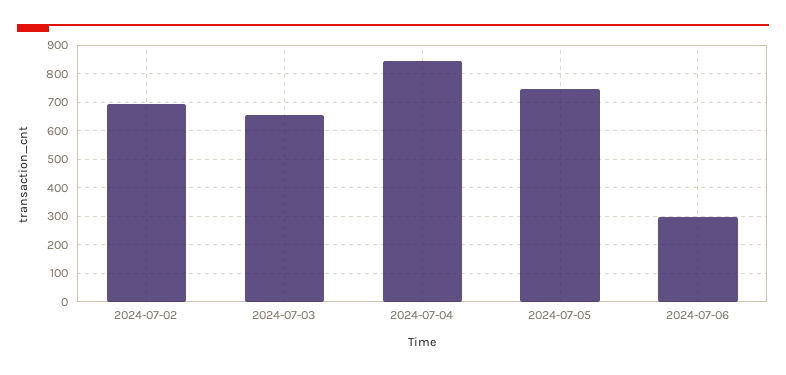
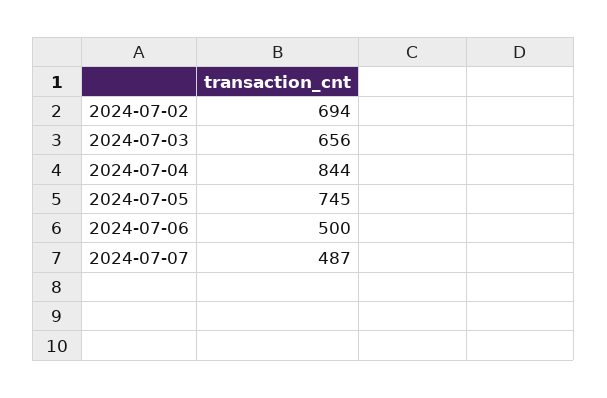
2024-07-06: 300 -> 500
2024-07-07: none -> 487

